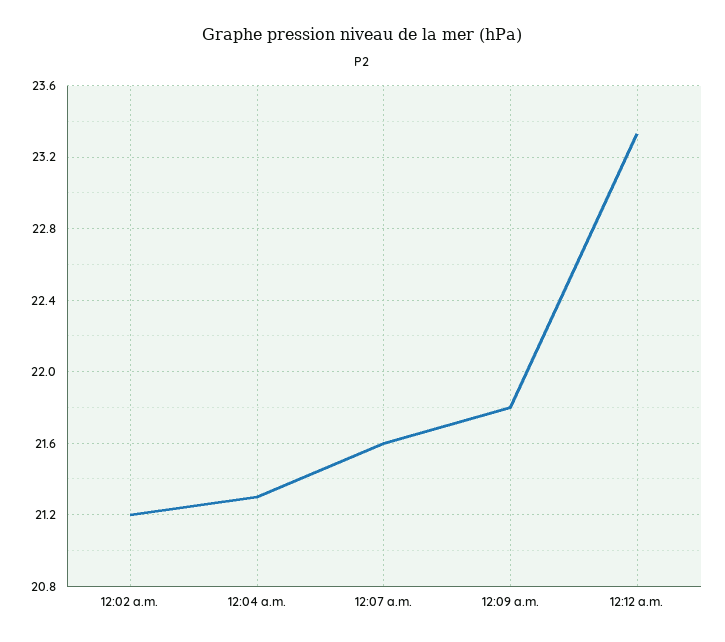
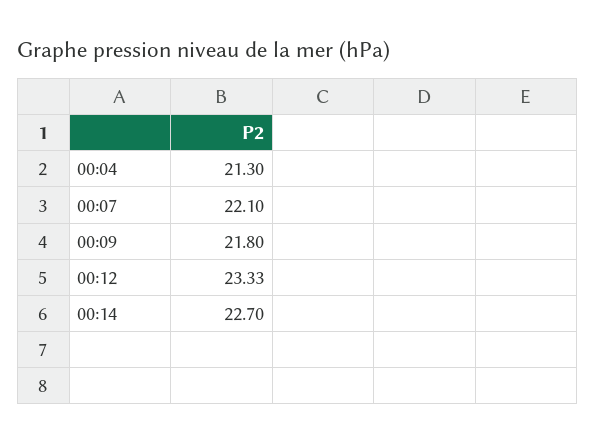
12:02 a.m.: 21.2 -> none
12:07 a.m.: 21.6 -> 22.1
00:14: none -> 22.7

